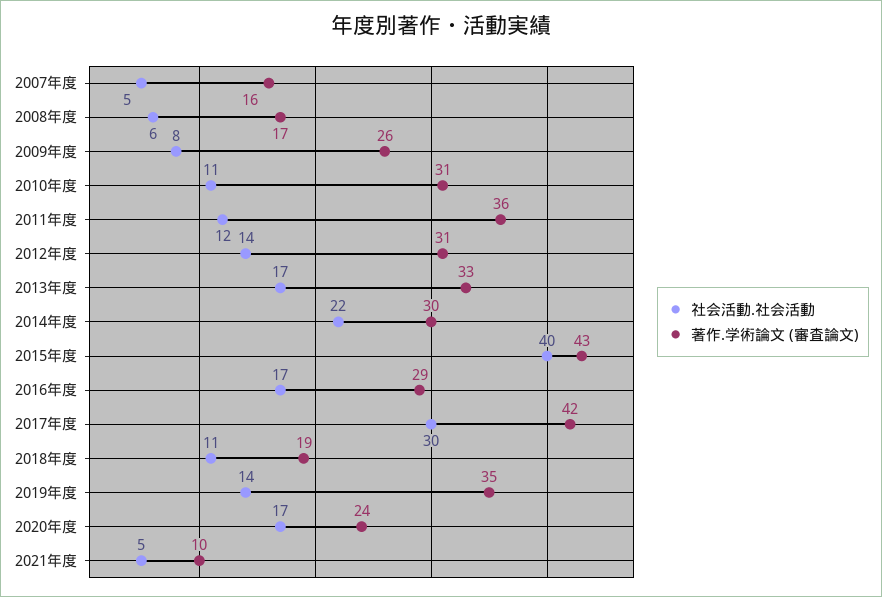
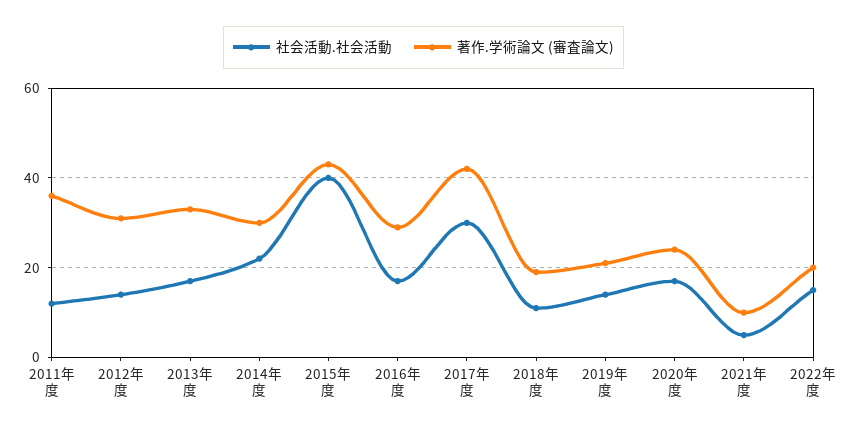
社会活動.社会活動, 2007年度: 5 -> none
著作.学術論文 (審査論文), 2007年度: 16 -> none
社会活動.社会活動, 2008年度: 6 -> none
著作.学術論文 (審査論文), 2008年度: 17 -> none
社会活動.社会活動, 2009年度: 8 -> none
著作.学術論文 (審査論文), 2009年度: 26 -> none
社会活動.社会活動, 2010年度: 11 -> none
著作.学術論文 (審査論文), 2010年度: 31 -> none
著作.学術論文 (審査論文), 2019年度: 35 -> 20
社会活動.社会活動, 2022年度: none -> 15
著作.学術論文 (審査論文), 2022年度: none -> 20

